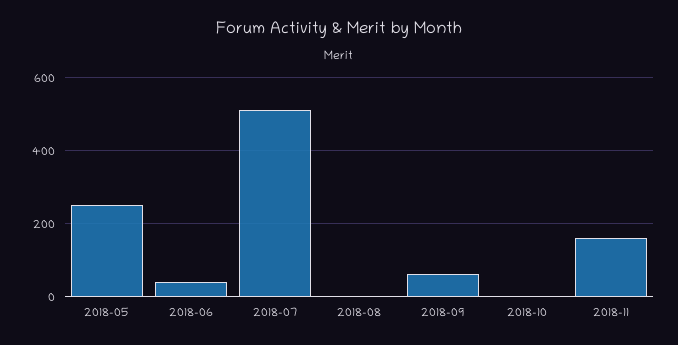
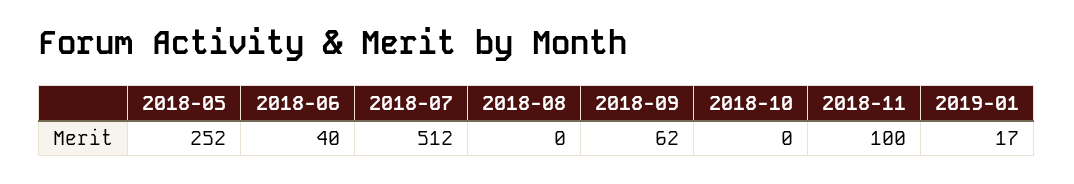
2018-11: 160 -> 100
2019-01: none -> 17

